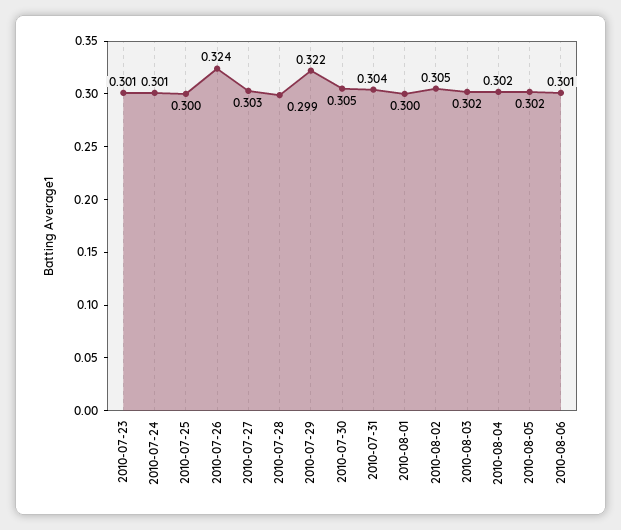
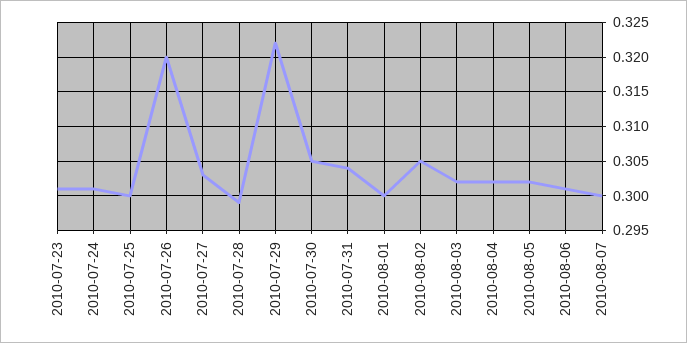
2010-07-26: 0.324 -> 0.32
2010-08-07: none -> 0.3

